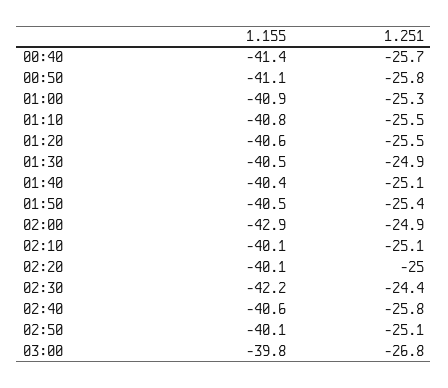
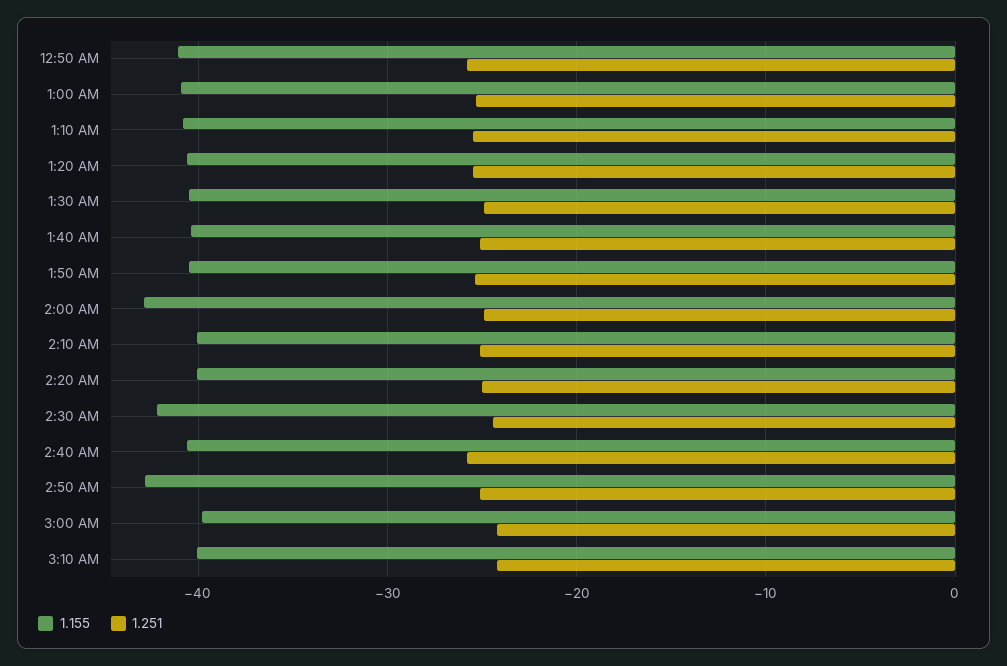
1.155, 00:40: -41.4 -> none
1.251, 00:40: -25.7 -> none
1.155, 02:50: -40.1 -> -43
1.251, 03:00: -26.8 -> -24
1.155, 3:10 AM: none -> -40
1.251, 3:10 AM: none -> -24

